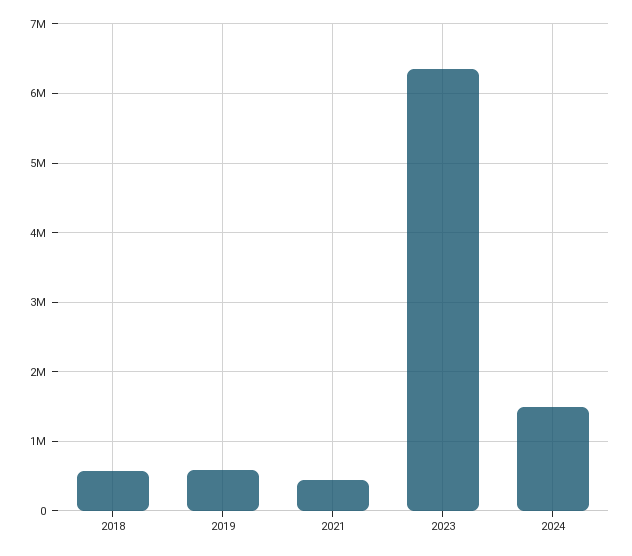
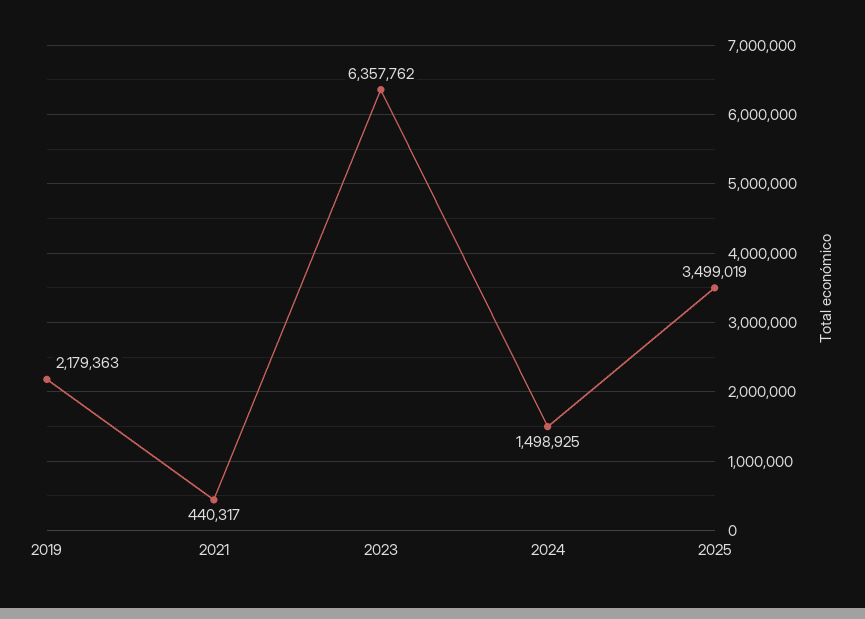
2018: 600000 -> none
2019: 600000 -> 2179363
2025: none -> 3499019

